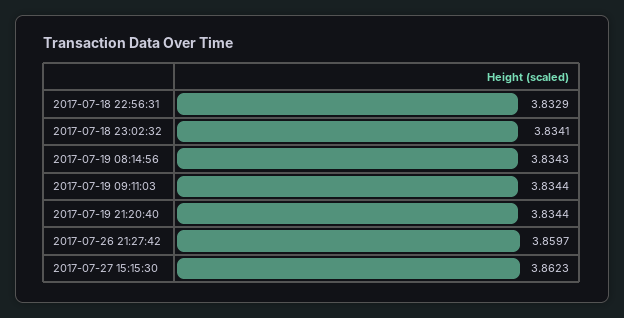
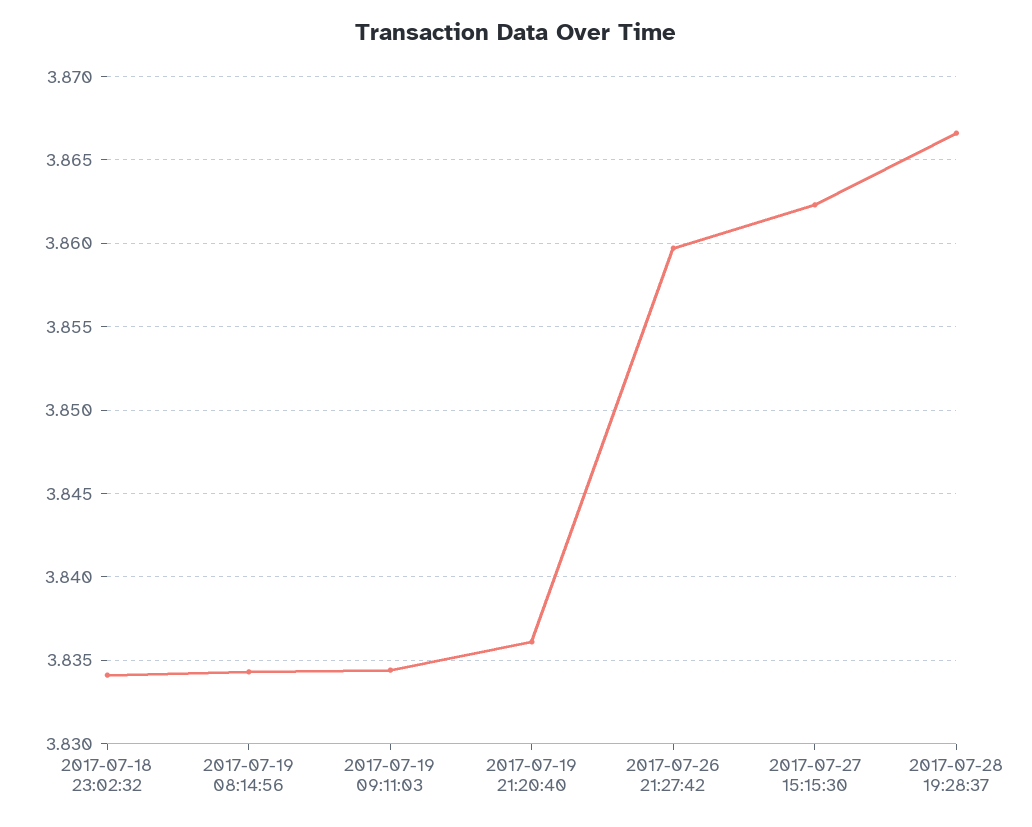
2017-07-18 22:56:31: 3.8329 -> none
2017-07-19 21:20:40: 3.8344 -> 3.836
2017-07-28 19:28:37: none -> 3.8665

